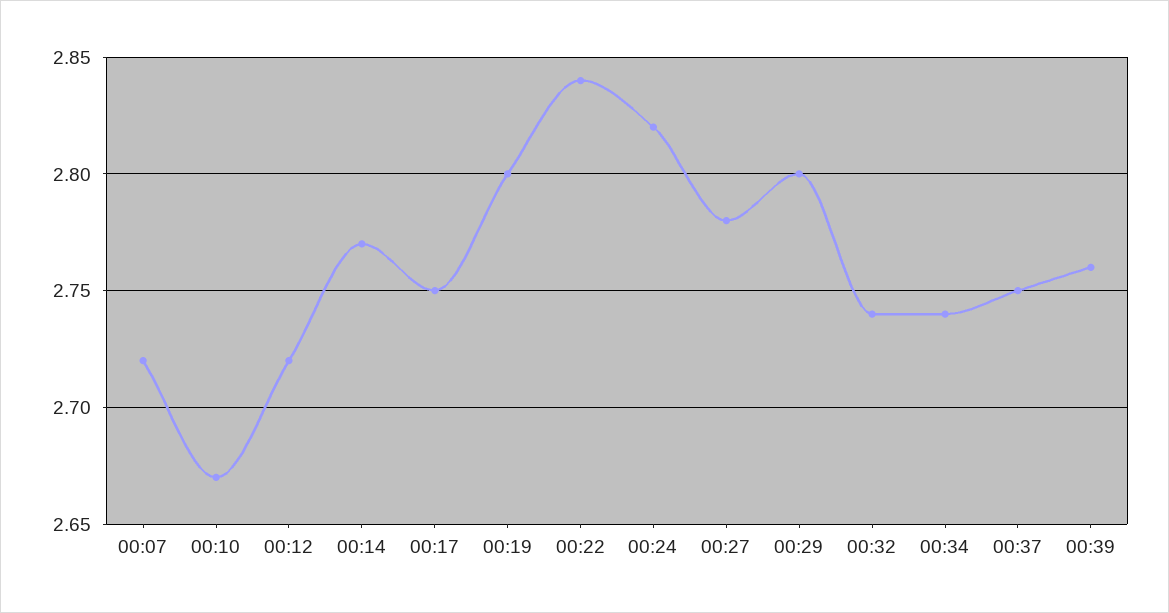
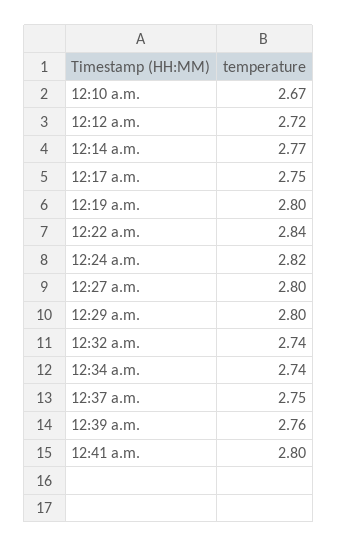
00:07: 2.72 -> none
00:27: 2.78 -> 2.8
12:41 a.m.: none -> 2.8

